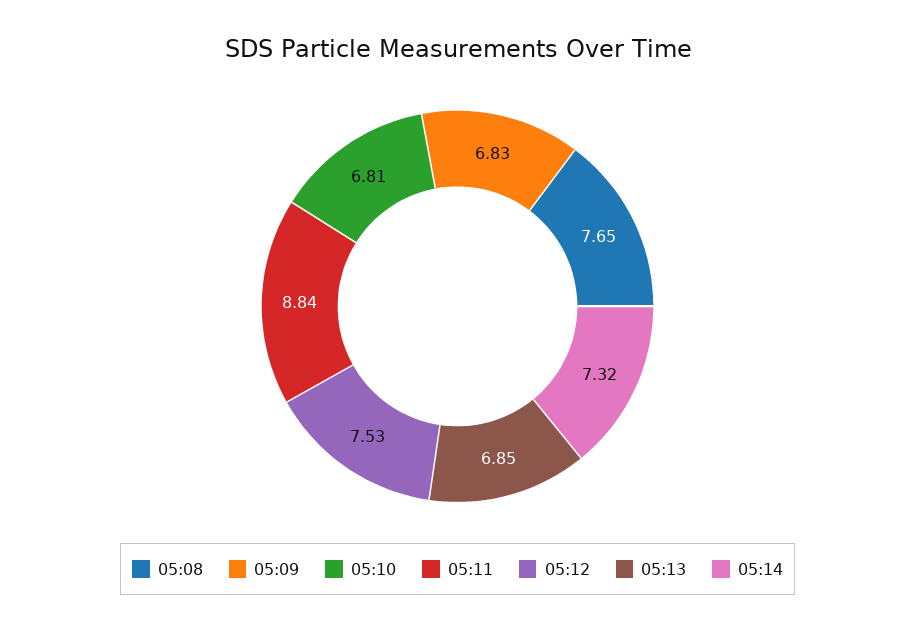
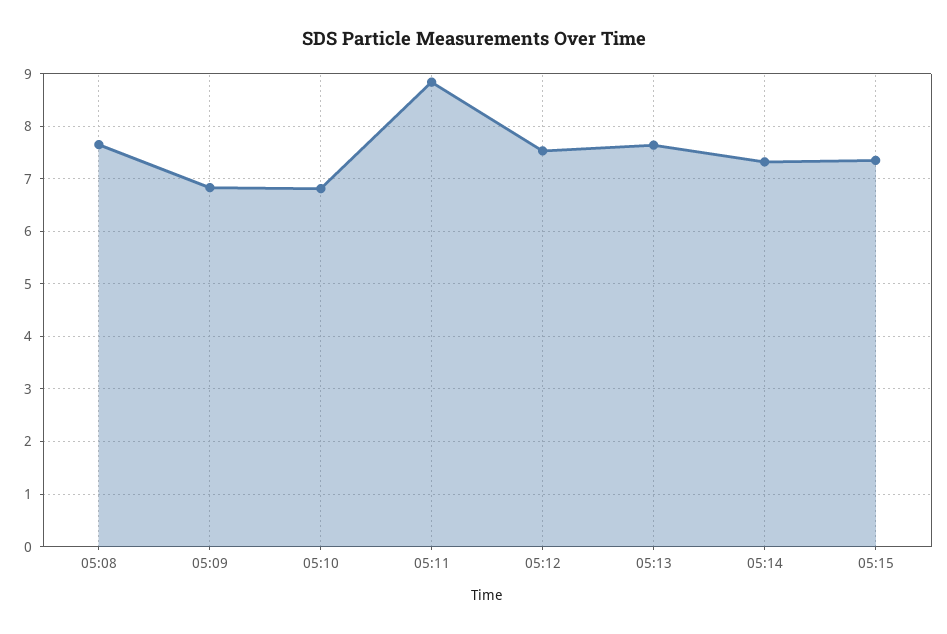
05:13: 6.85 -> 7.6
05:15: none -> 7.4

